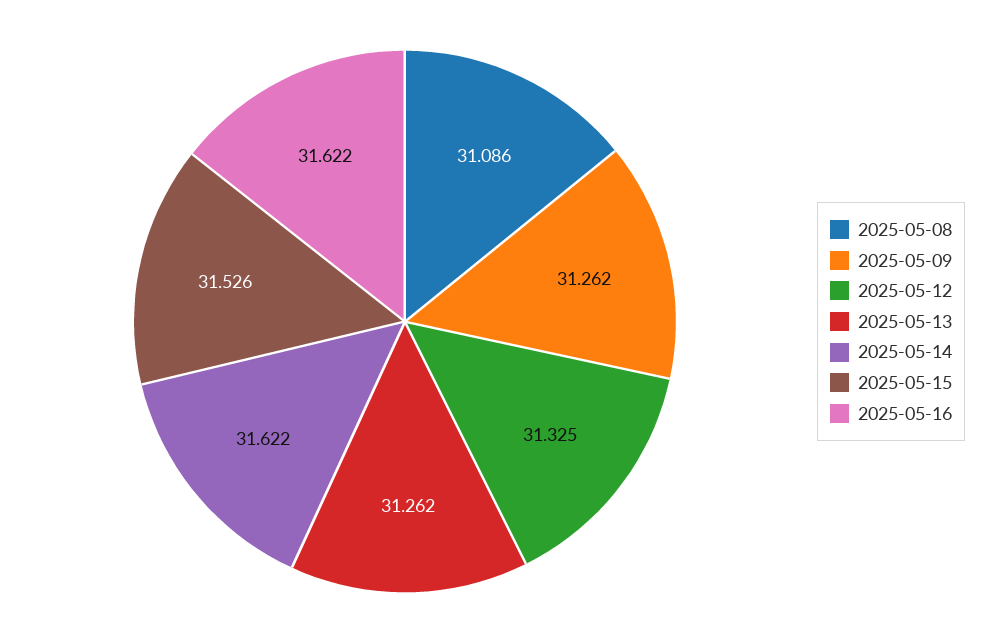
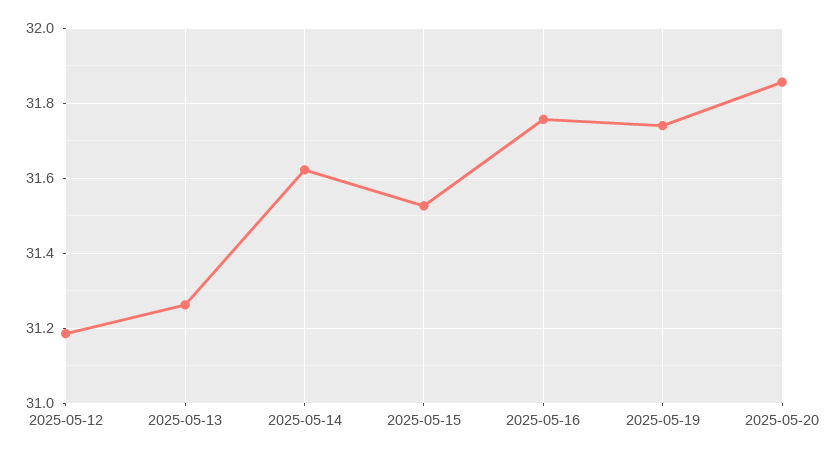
2025-05-08: 31.086 -> none
2025-05-09: 31.262 -> none
2025-05-12: 31.325 -> 31.18
2025-05-16: 31.622 -> 31.76
2025-05-19: none -> 31.74
2025-05-20: none -> 31.86

